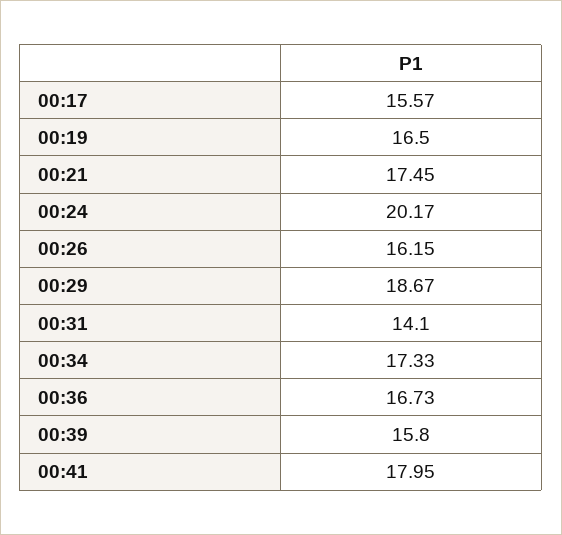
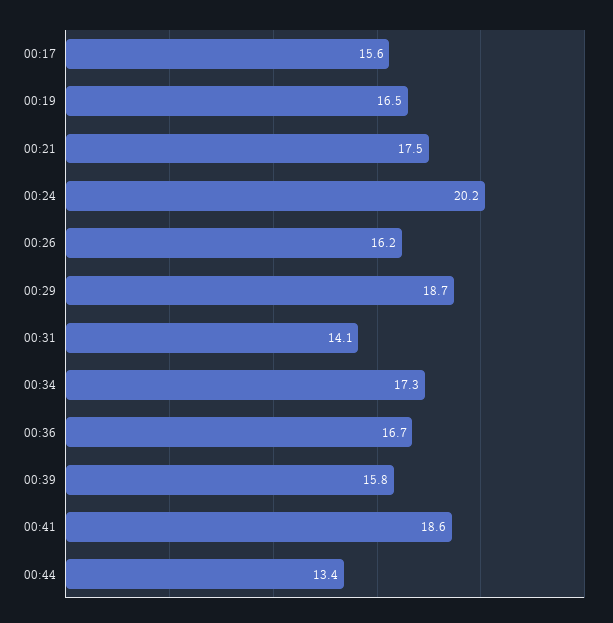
00:41: 17.95 -> 18.6
00:44: none -> 13.4

